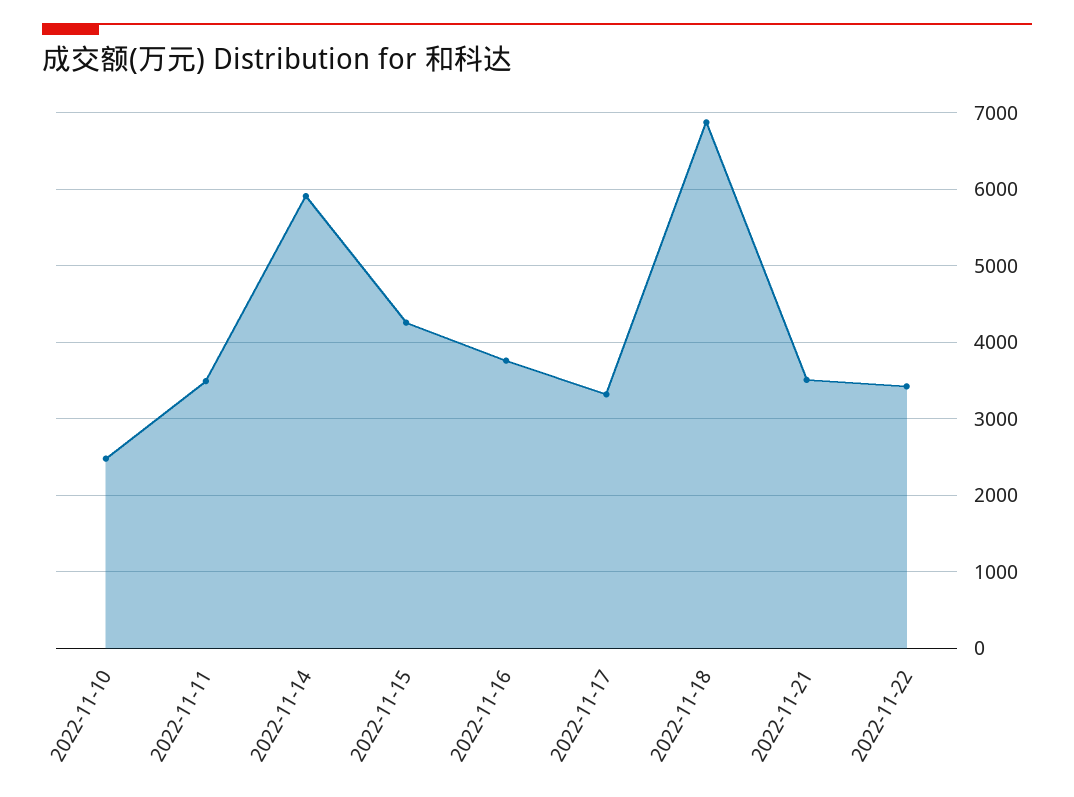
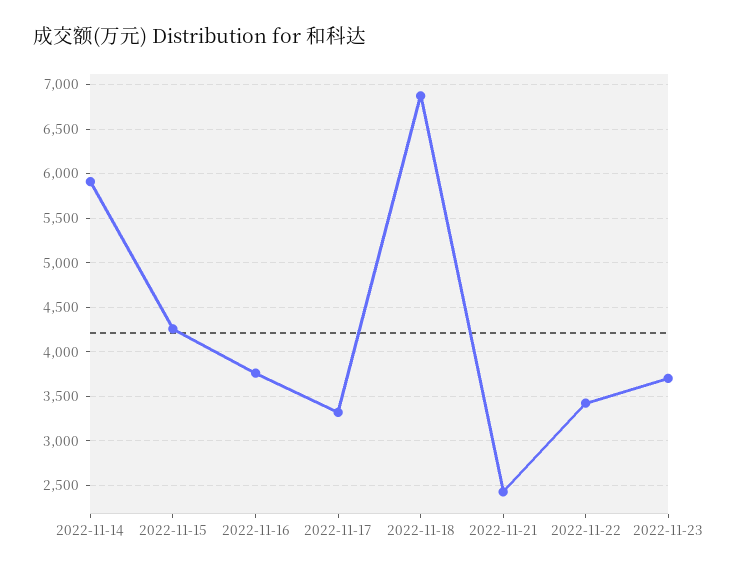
2022-11-10: 2500 -> none
2022-11-11: 3500 -> none
2022-11-21: 3500 -> 2400
2022-11-23: none -> 3700

